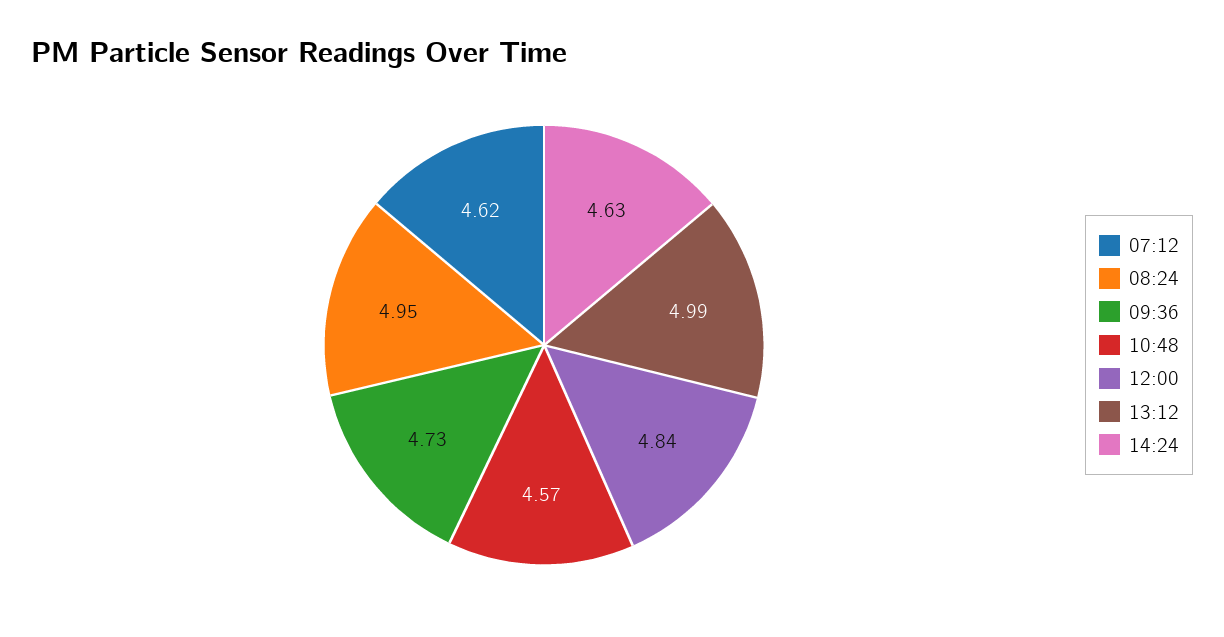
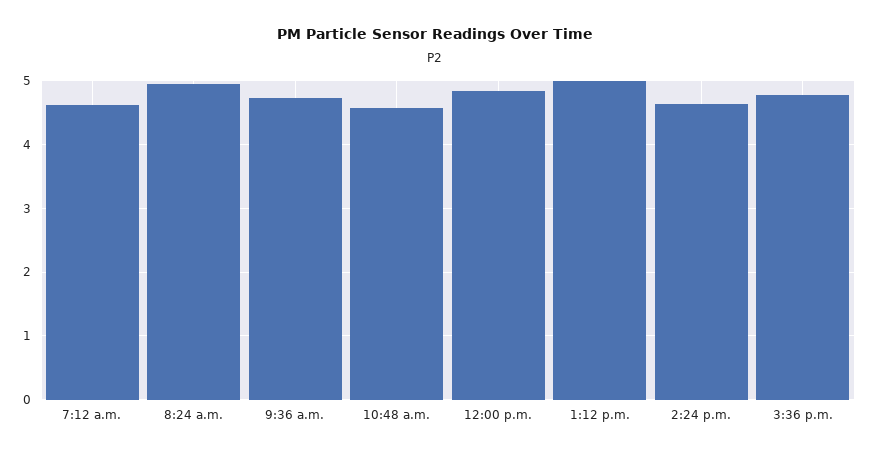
3:36 p.m.: none -> 4.8

